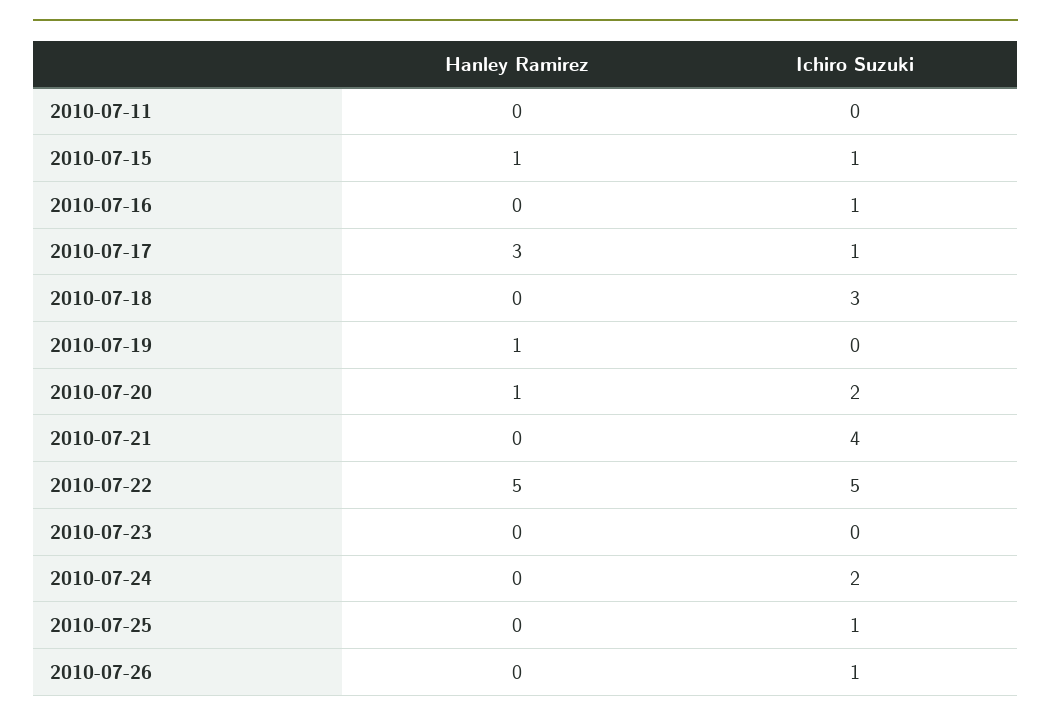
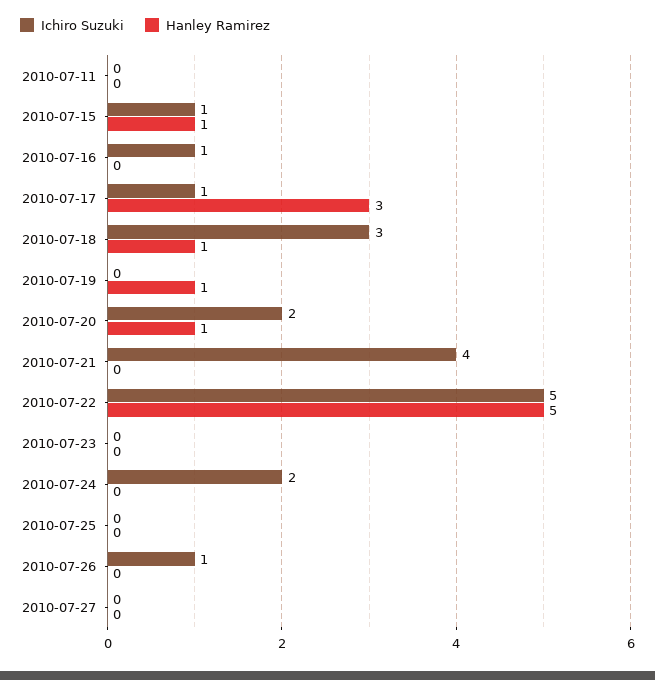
Hanley Ramirez, 2010-07-18: 0 -> 1
Ichiro Suzuki, 2010-07-25: 1 -> 0
Ichiro Suzuki, 2010-07-27: none -> 0
Hanley Ramirez, 2010-07-27: none -> 0

